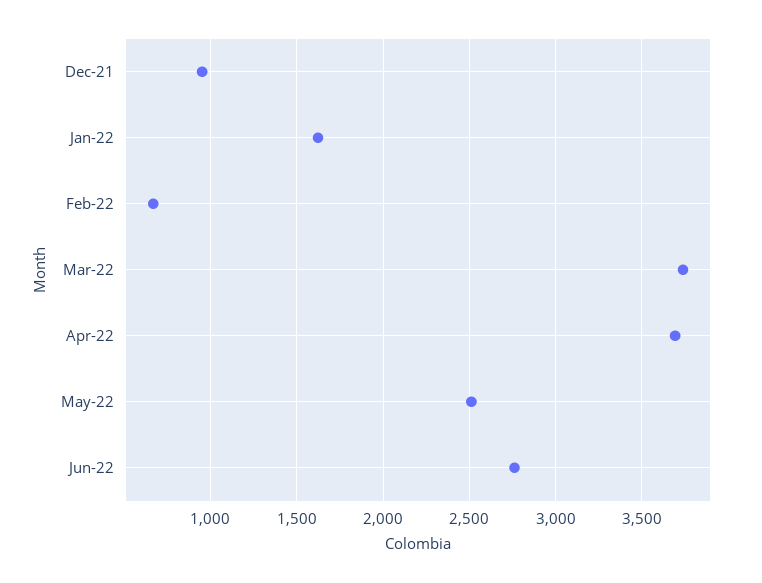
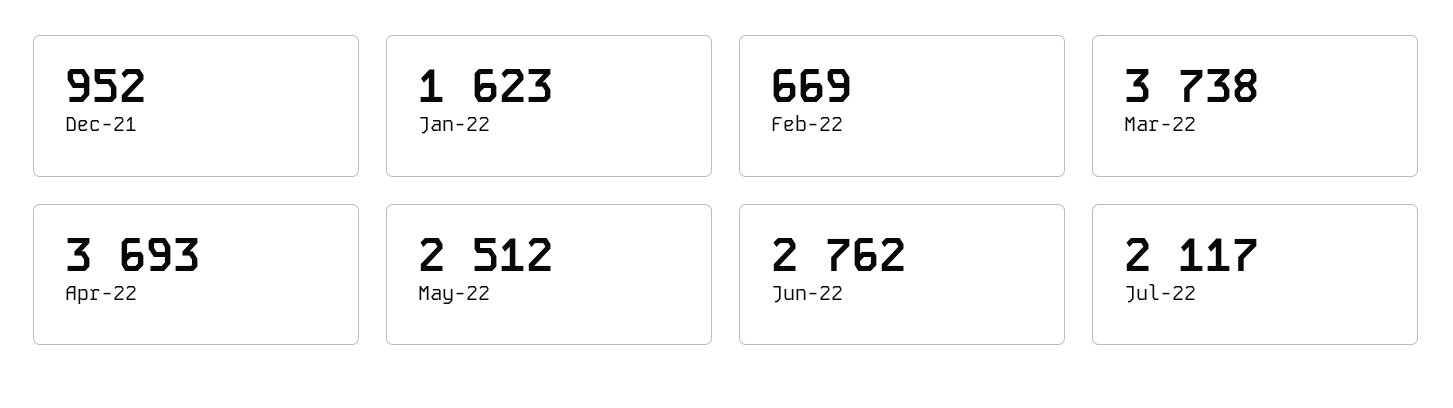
Jul-22: none -> 2117

